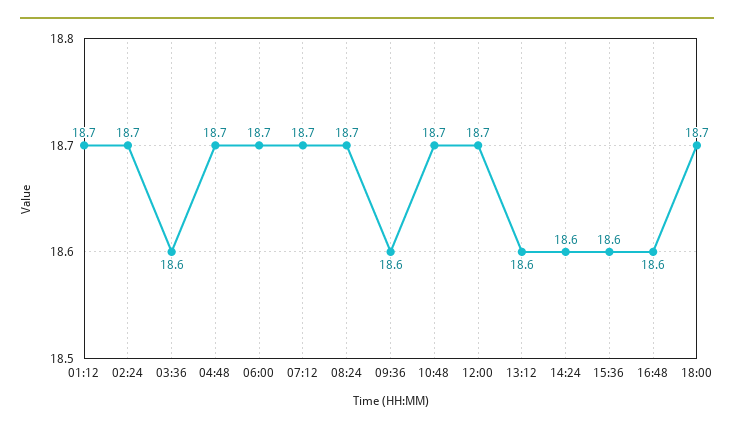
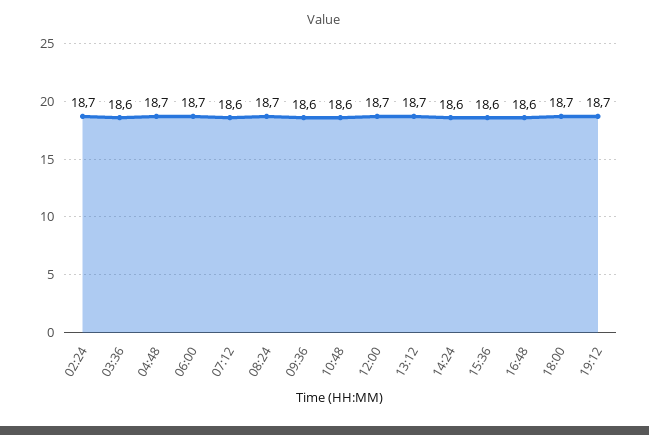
01:12: 18.7 -> none
07:12: 18.7 -> 18.6
10:48: 18.7 -> 18.6
13:12: 18.6 -> 18.7
19:12: none -> 18.7

